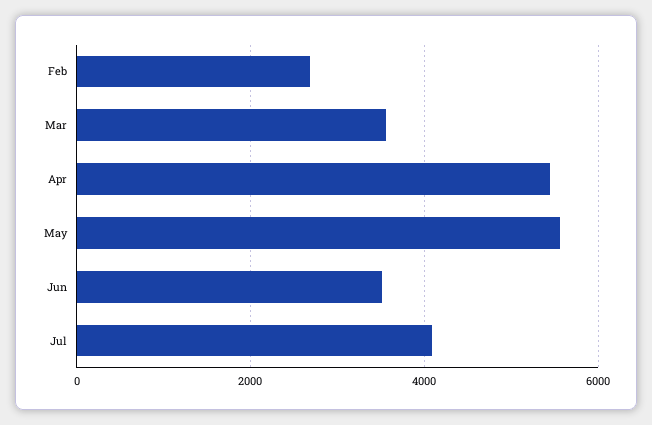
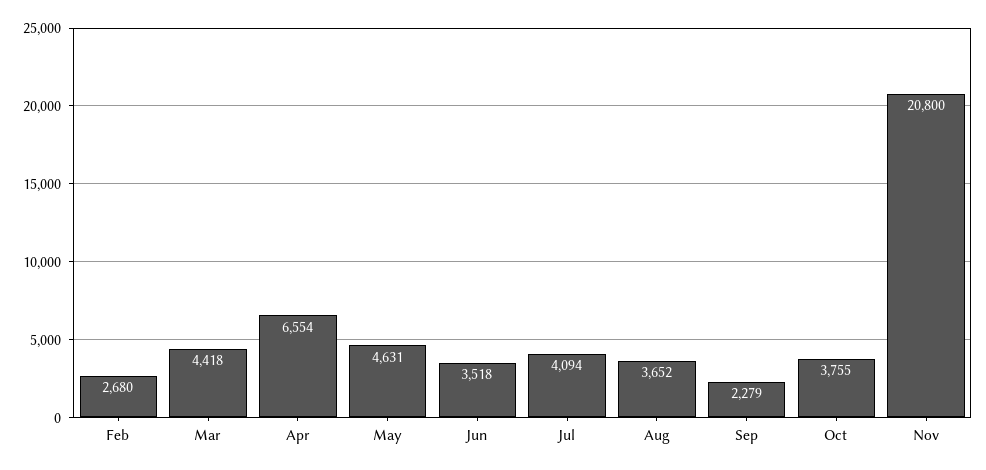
Mar: 3600 -> 4418
Apr: 5400 -> 6554
May: 5600 -> 4631
Aug: none -> 3652
Sep: none -> 2279
Oct: none -> 3755
Nov: none -> 20800

